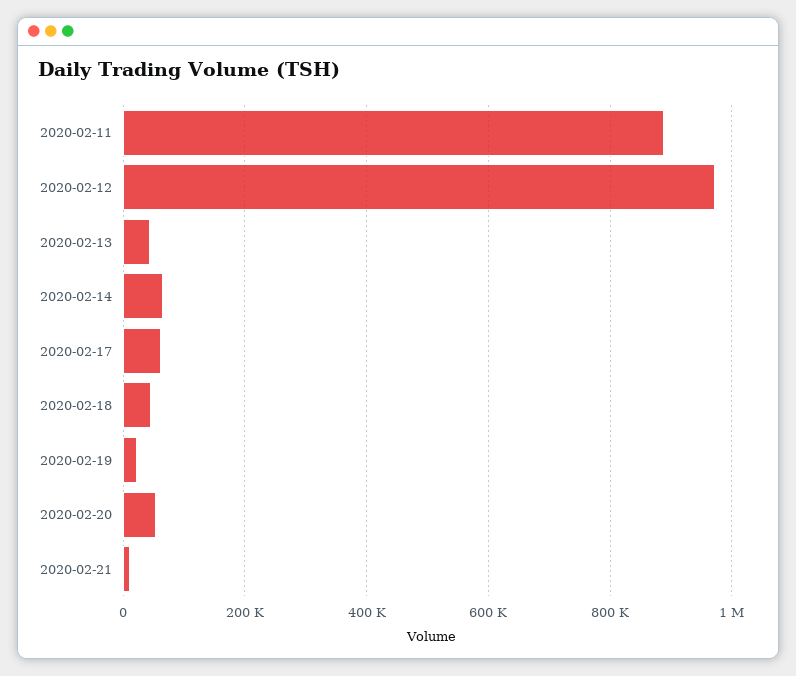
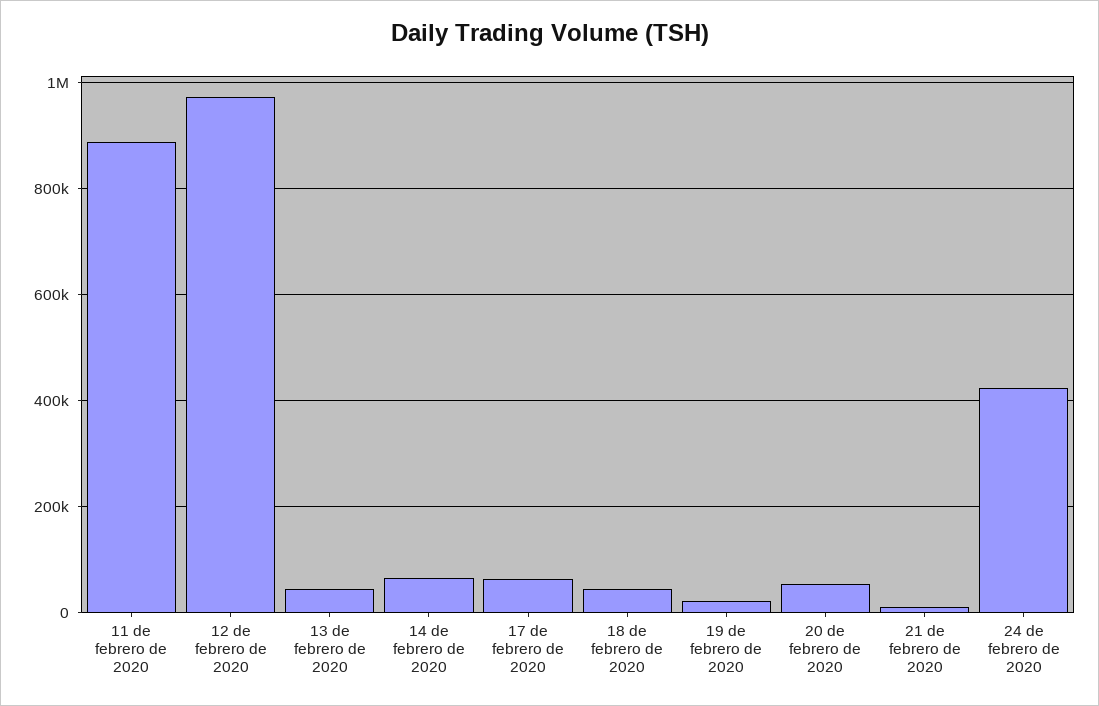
24 de febrero de 2020: none -> 420000

